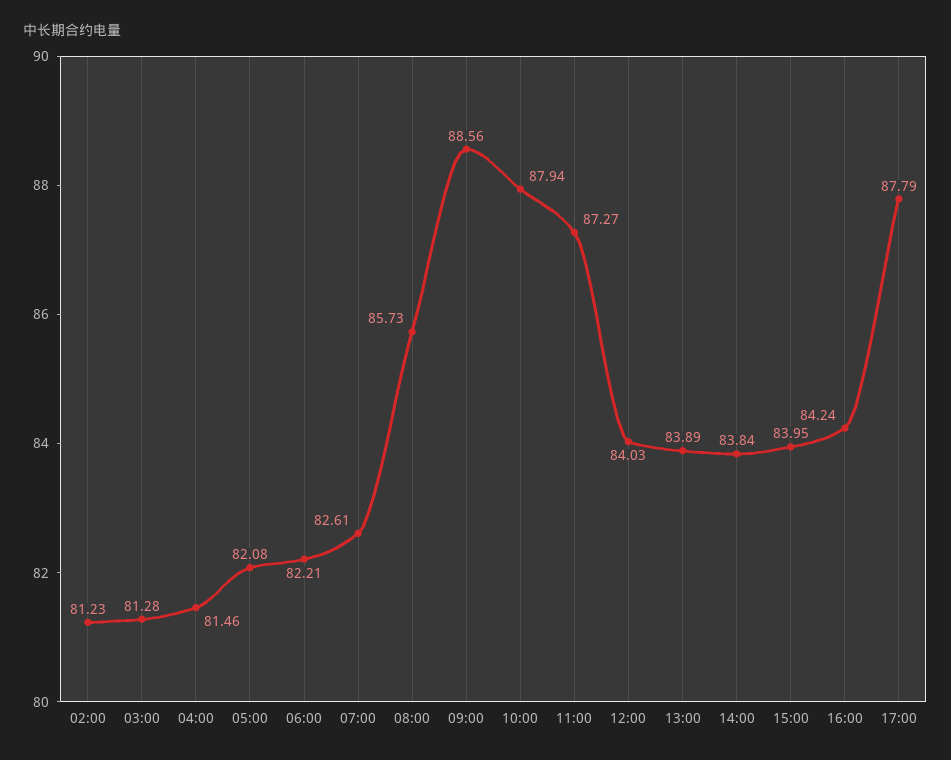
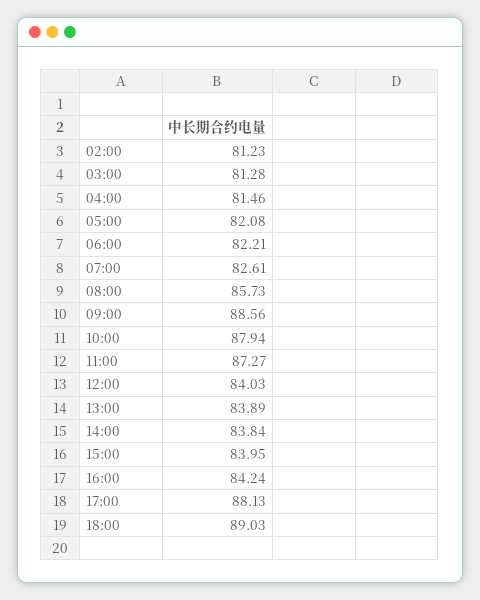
17:00: 87.79 -> 88.13
18:00: none -> 89.03

